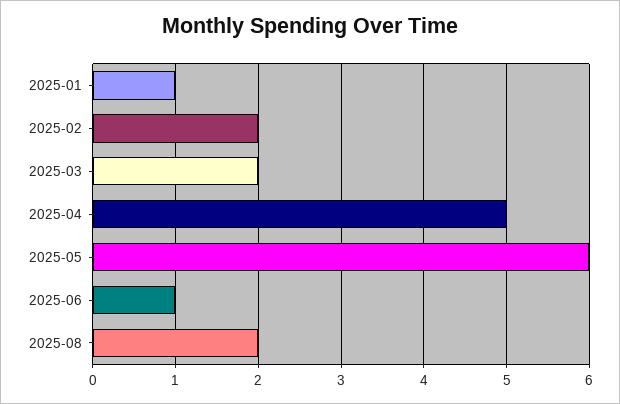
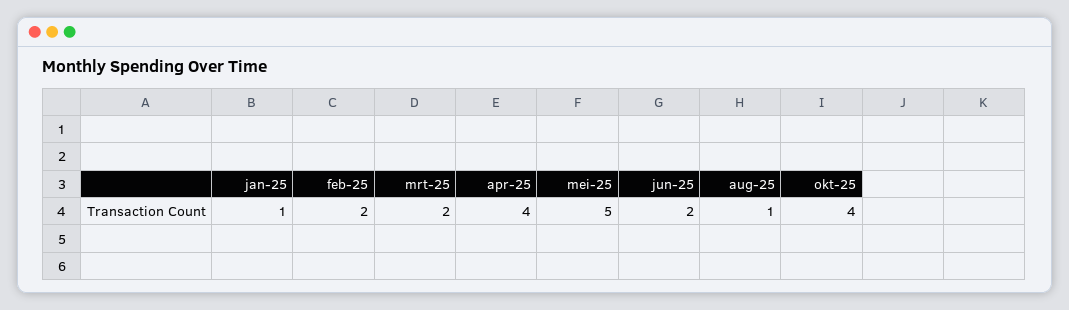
2025-04: 5 -> 4
2025-05: 6 -> 5
2025-06: 1 -> 2
2025-08: 2 -> 1
okt-25: none -> 4

